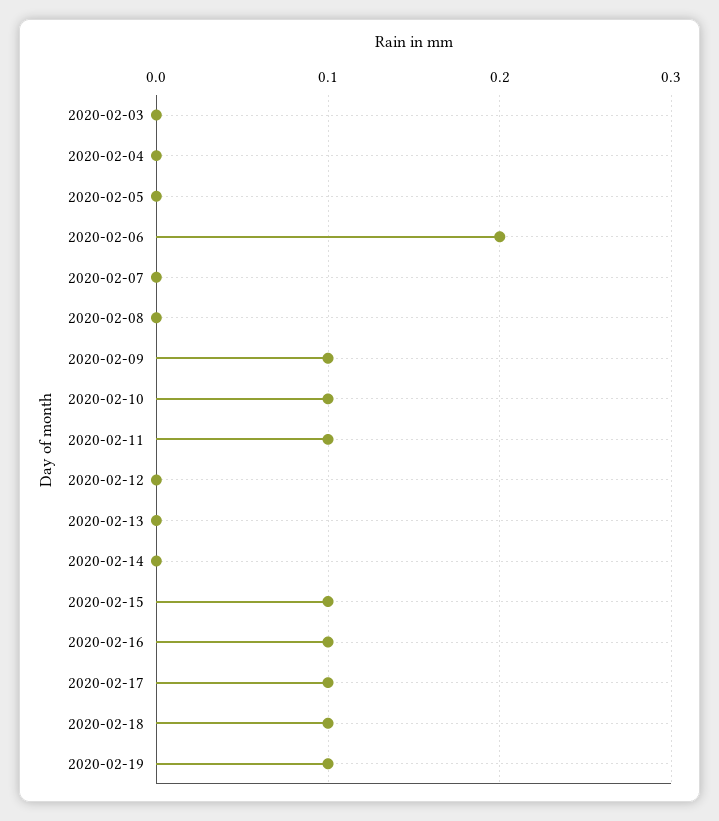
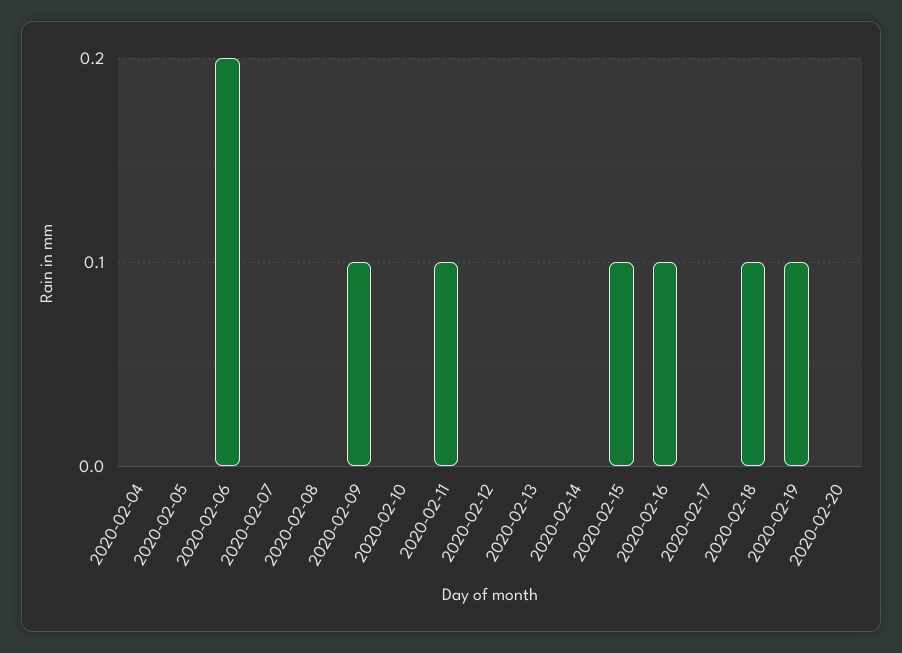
2020-02-03: 0 -> none
2020-02-10: 0.1 -> 0
2020-02-17: 0.1 -> 0
2020-02-20: none -> 0

